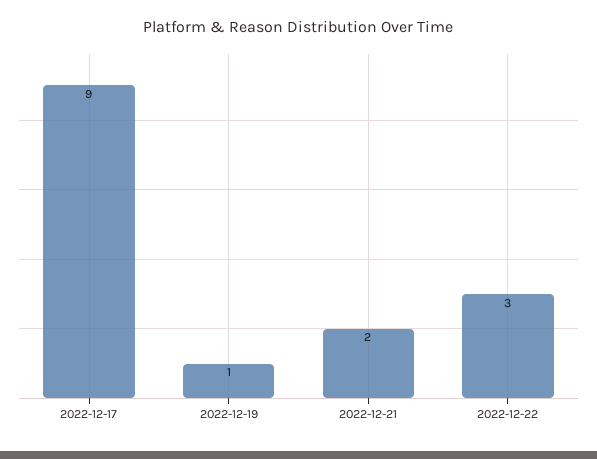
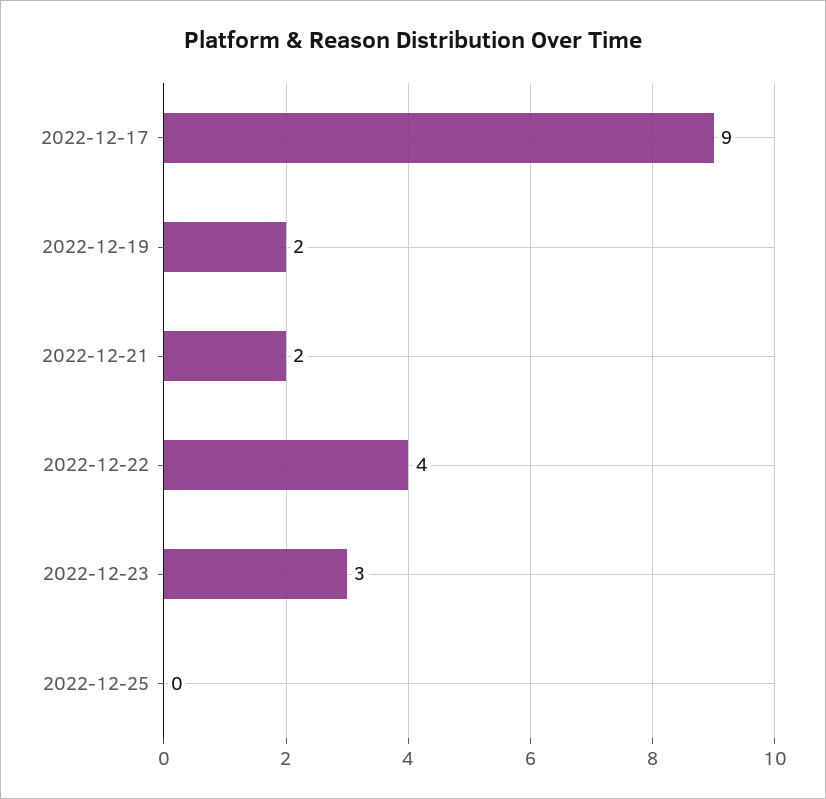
2022-12-19: 1 -> 2
2022-12-22: 3 -> 4
2022-12-23: none -> 3
2022-12-25: none -> 0

